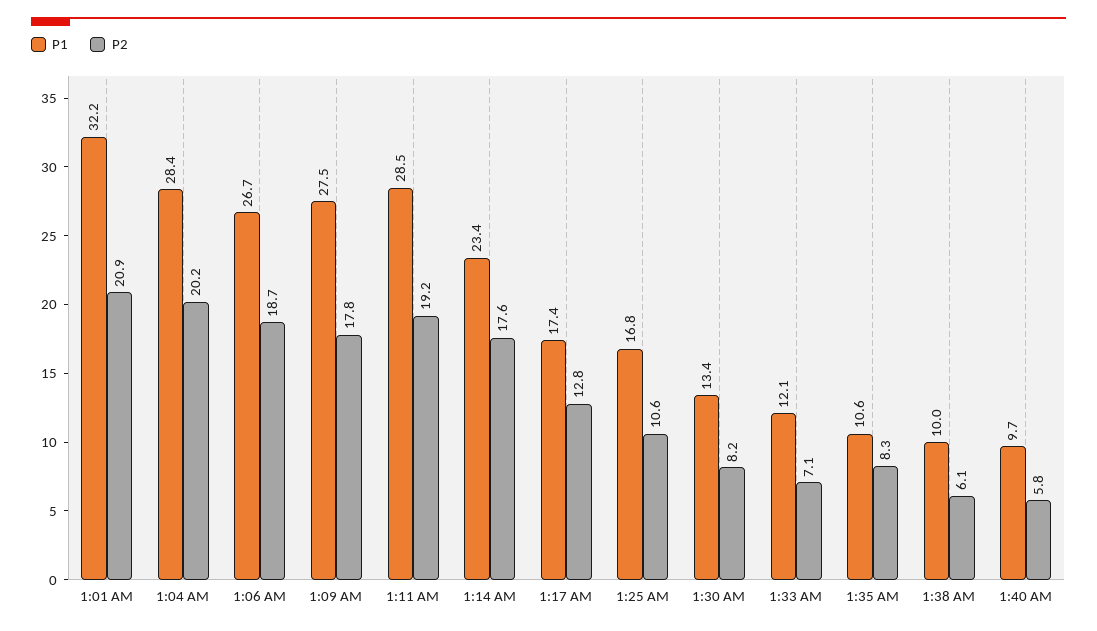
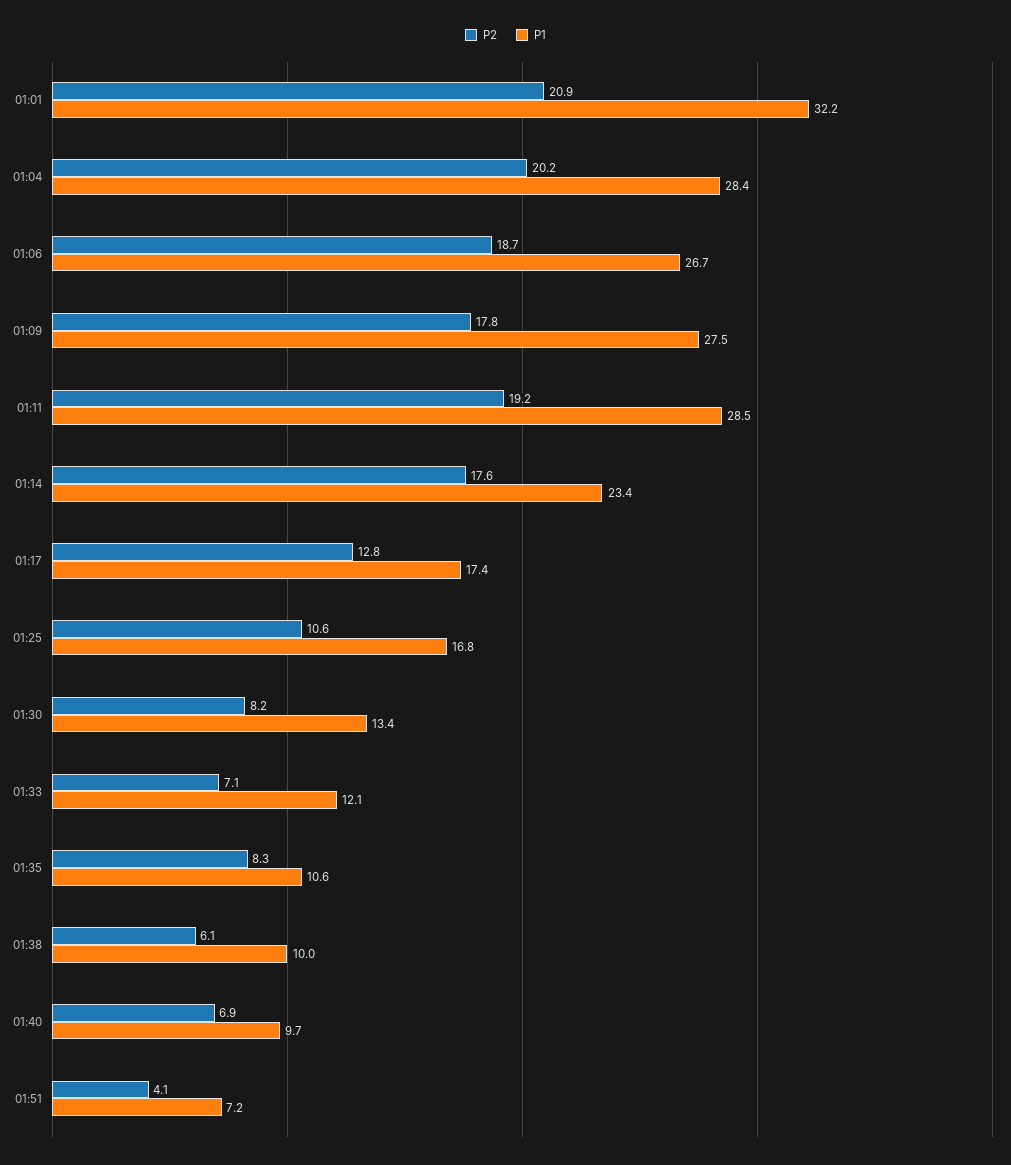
P2, 1:40 AM: 5.8 -> 6.9
P2, 01:51: none -> 4.1
P1, 01:51: none -> 7.2

